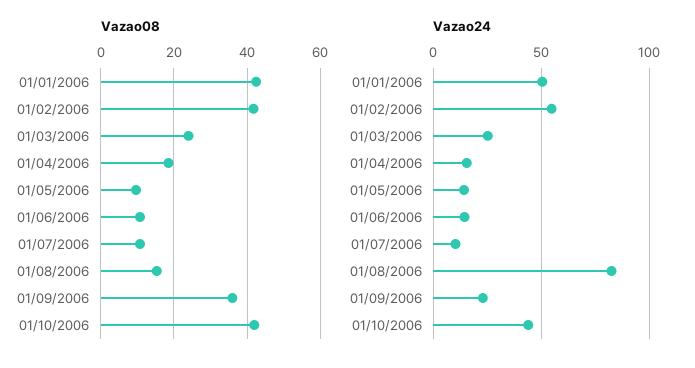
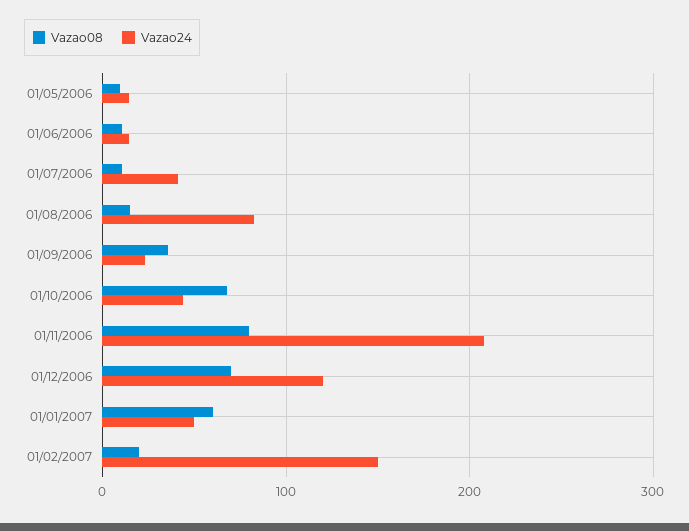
Vazao08, 01/01/2006: 42 -> none
Vazao08, 01/02/2006: 42 -> none
Vazao08, 01/03/2006: 24 -> none
Vazao08, 01/04/2006: 18 -> none
Vazao08, 01/10/2006: 42 -> 70
Vazao24, 01/01/2006: 50 -> none
Vazao24, 01/02/2006: 55 -> none
Vazao24, 01/03/2006: 25 -> none
Vazao24, 01/04/2006: 15 -> none
Vazao24, 01/07/2006: 10 -> 40
Vazao08, 01/11/2006: none -> 80
Vazao24, 01/11/2006: none -> 210
Vazao08, 01/12/2006: none -> 70
Vazao24, 01/12/2006: none -> 120
Vazao08, 01/01/2007: none -> 60
Vazao24, 01/01/2007: none -> 50
Vazao08, 01/02/2007: none -> 20
Vazao24, 01/02/2007: none -> 150

